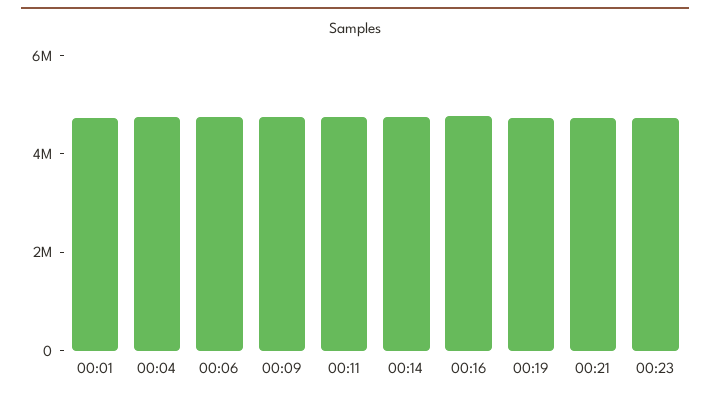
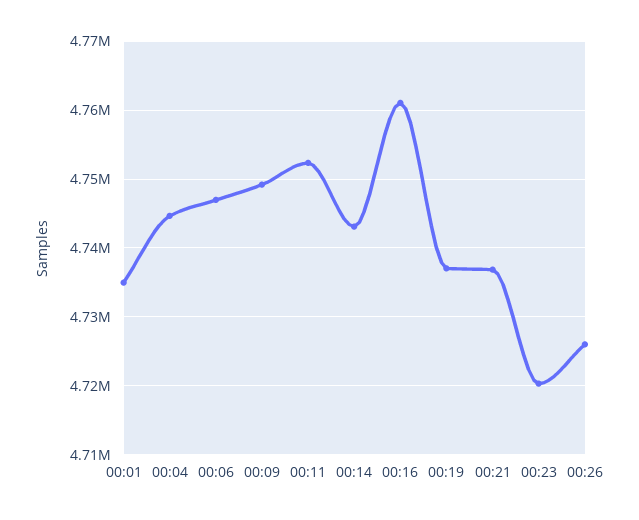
00:26: none -> 4726000

